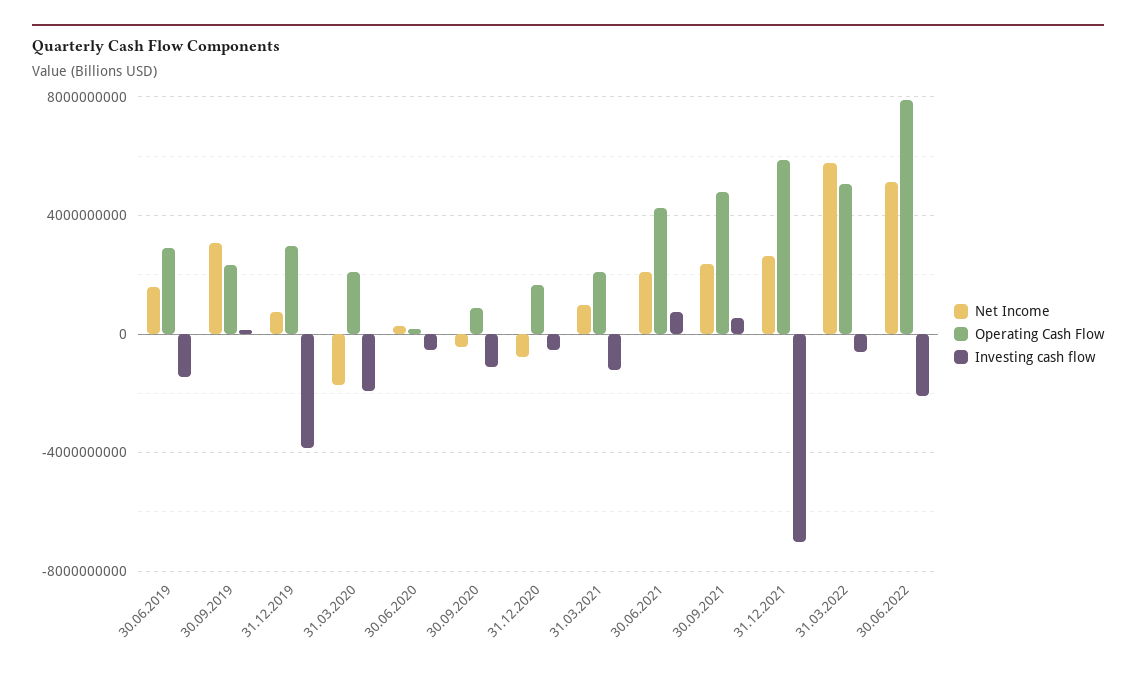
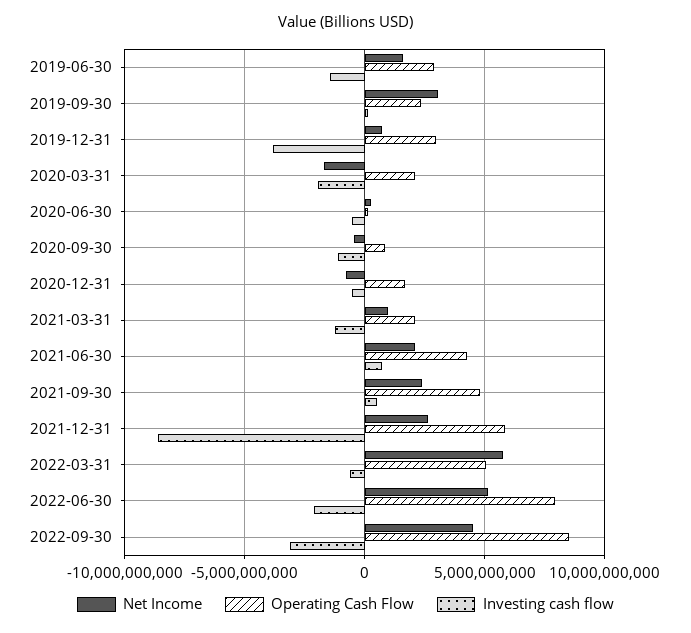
Investing cash flow, 31.12.2021: -7000000000 -> -8500000000
Net Income, 2022-09-30: none -> 4500000000
Operating Cash Flow, 2022-09-30: none -> 8500000000
Investing cash flow, 2022-09-30: none -> -3000000000

